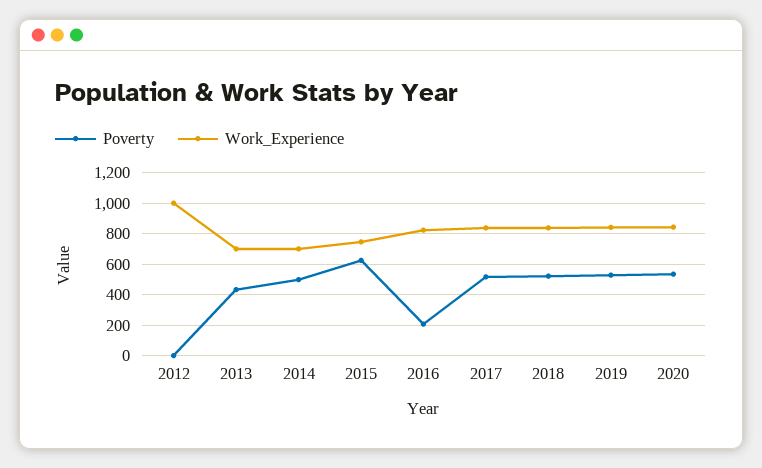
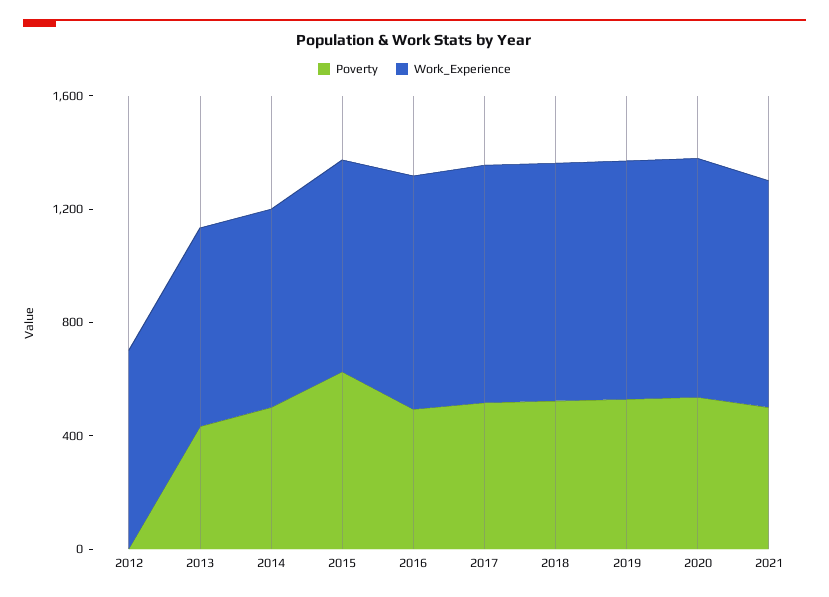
Work_Experience, 2012: 1000 -> 700
Poverty, 2016: 200 -> 500
Poverty, 2021: none -> 500
Work_Experience, 2021: none -> 800

